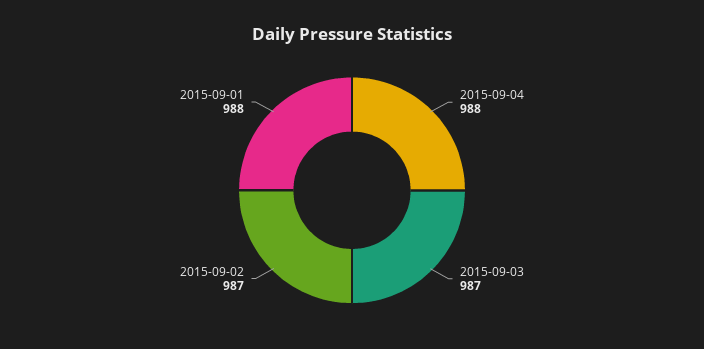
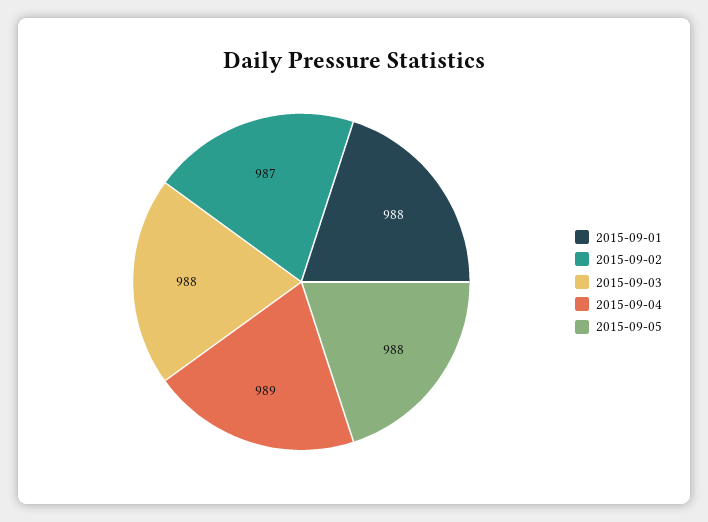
2015-09-04: 988 -> 989
2015-09-03: 987 -> 988
2015-09-05: none -> 988

